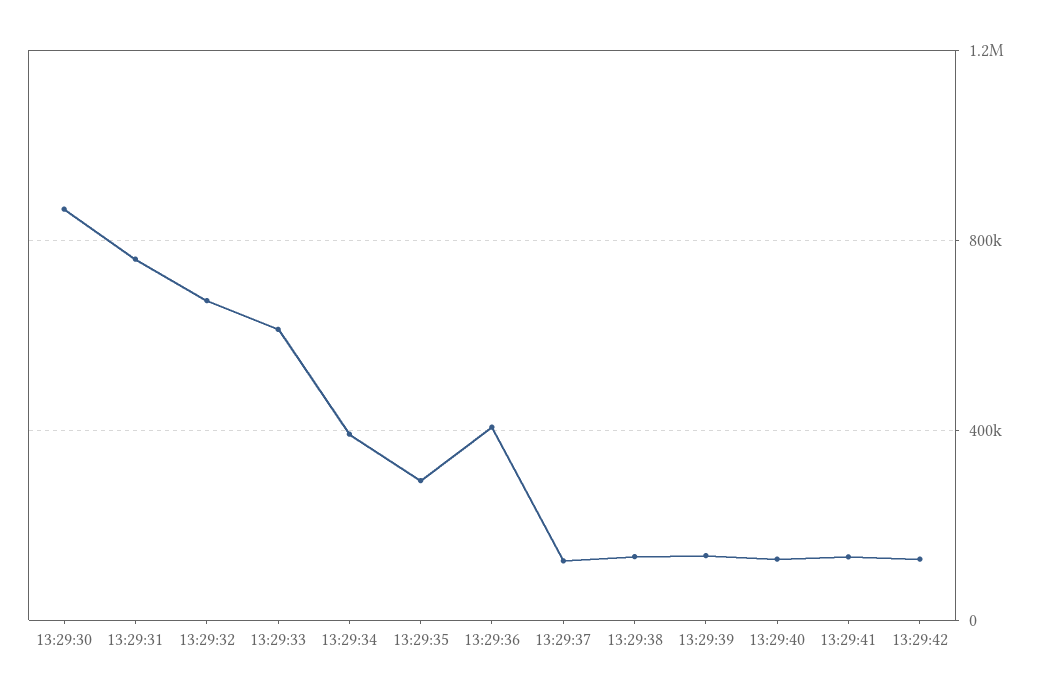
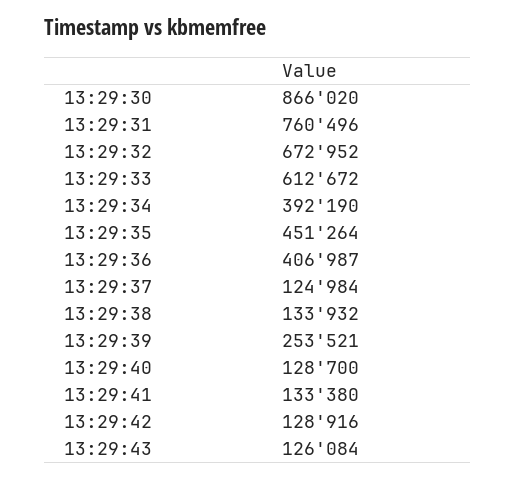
13:29:35: 300000 -> 451264
13:29:39: 150000 -> 253521
13:29:43: none -> 126084

